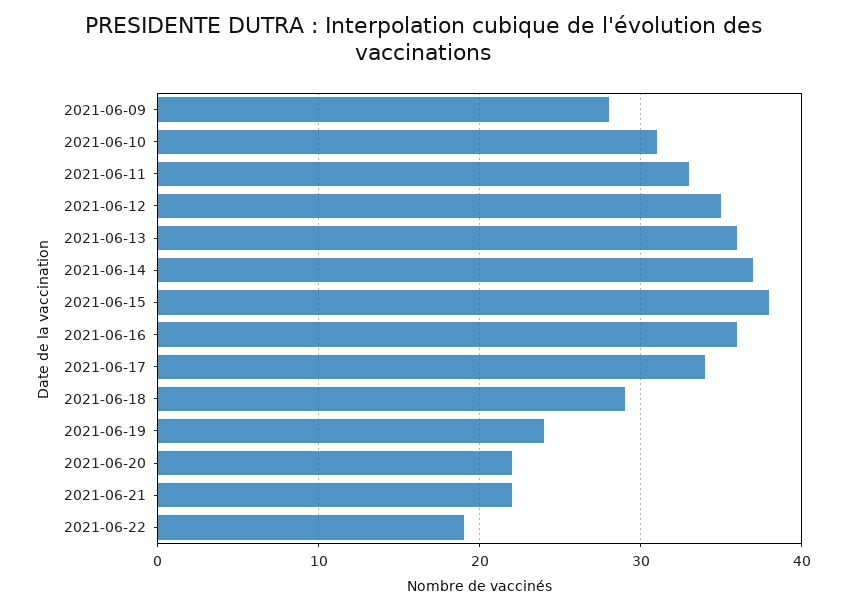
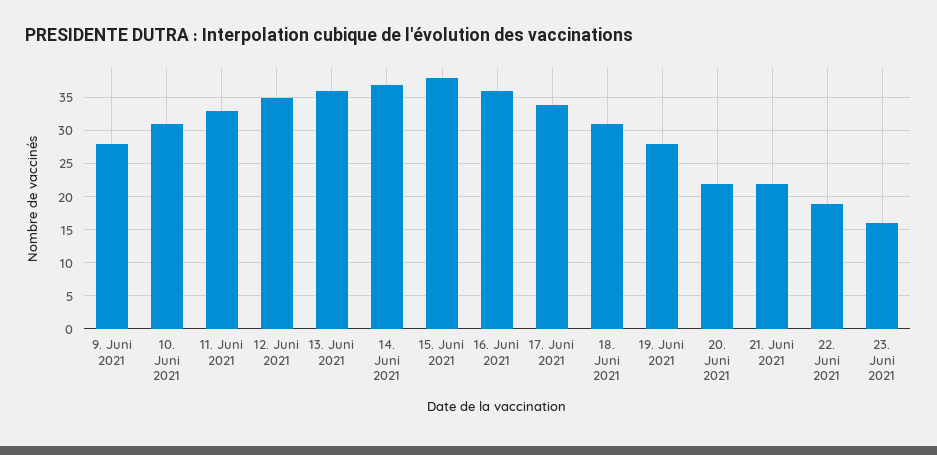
2021-06-18: 29 -> 31
2021-06-19: 24 -> 28
23. Juni 2021: none -> 16

